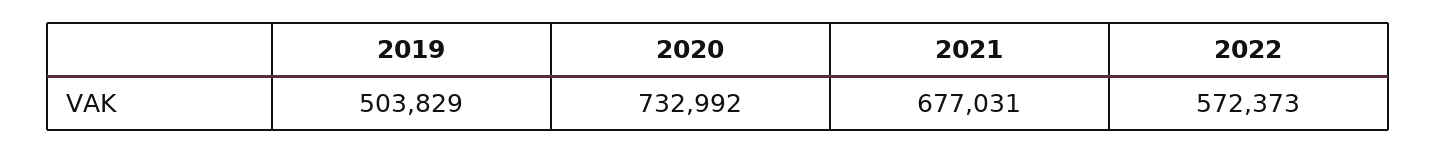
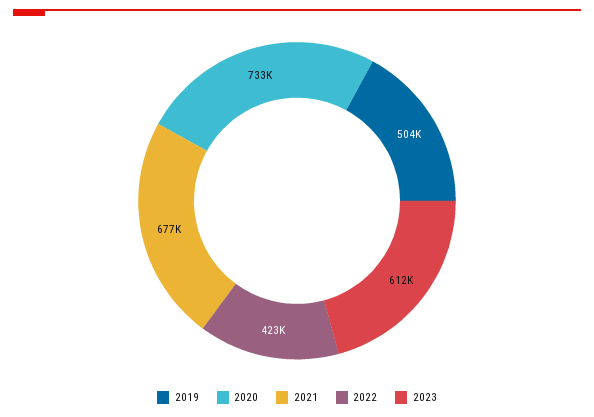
2022: 572373 -> 423000
2023: none -> 612000

